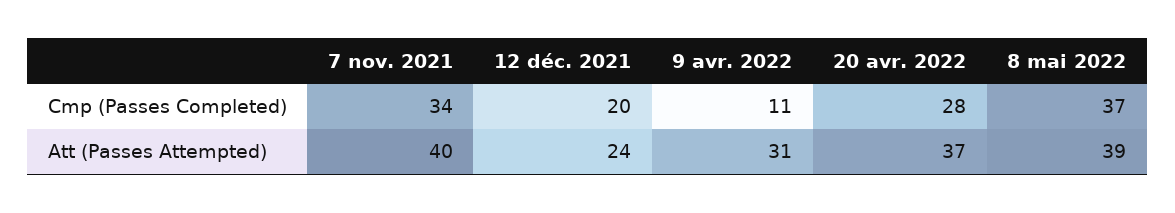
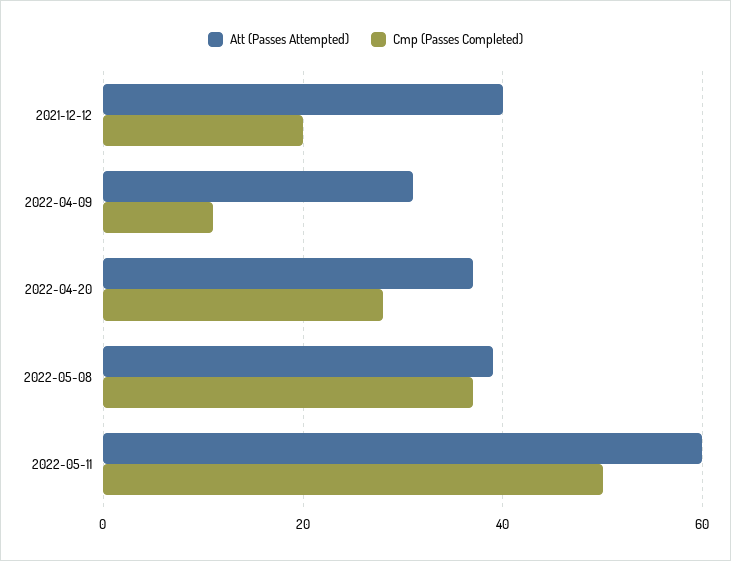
Cmp (Passes Completed), 7 nov. 2021: 34 -> none
Att (Passes Attempted), 7 nov. 2021: 40 -> none
Att (Passes Attempted), 12 déc. 2021: 24 -> 40
Att (Passes Attempted), 2022-05-11: none -> 60
Cmp (Passes Completed), 2022-05-11: none -> 50

